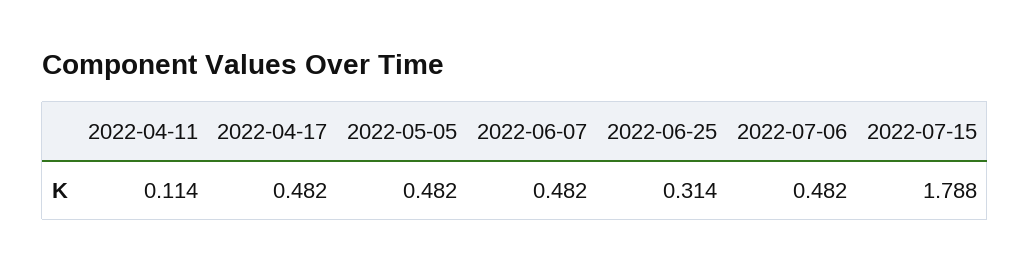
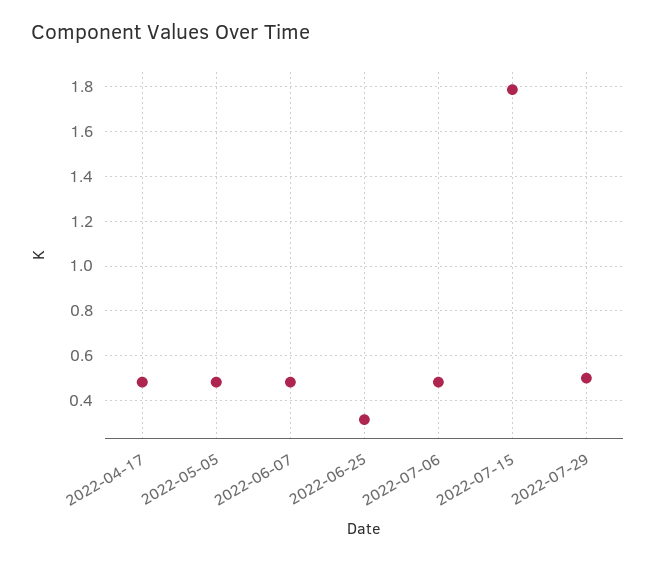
2022-04-11: 0.114 -> none
2022-07-29: none -> 0.5

